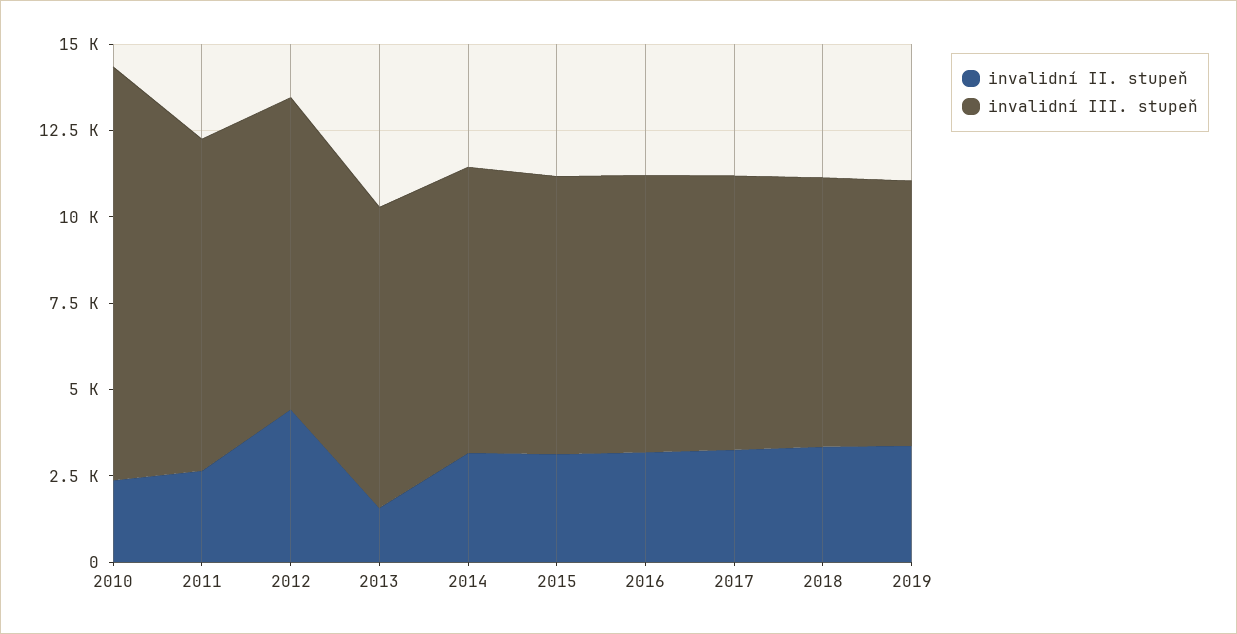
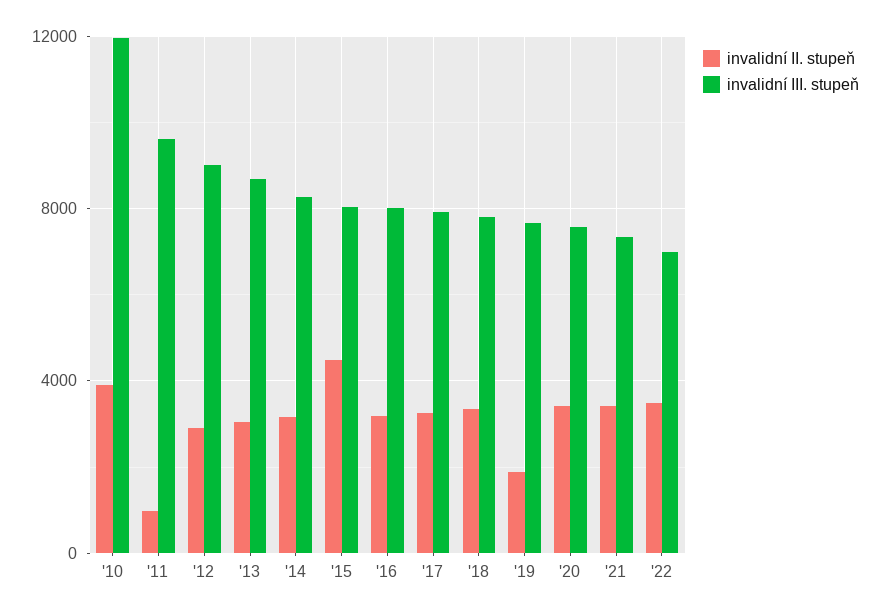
invalidní II. stupeň, 2010: 2500 -> 4000
invalidní II. stupeň, 2011: 2500 -> 1000
invalidní II. stupeň, 2012: 4500 -> 3000
invalidní II. stupeň, 2013: 1500 -> 3000
invalidní II. stupeň, 2015: 3000 -> 4500
invalidní II. stupeň, 2019: 3500 -> 2000
invalidní II. stupeň, '20: none -> 3500
invalidní III. stupeň, '20: none -> 7500
invalidní II. stupeň, '21: none -> 3500
invalidní III. stupeň, '21: none -> 7500
invalidní II. stupeň, '22: none -> 3500
invalidní III. stupeň, '22: none -> 7000

